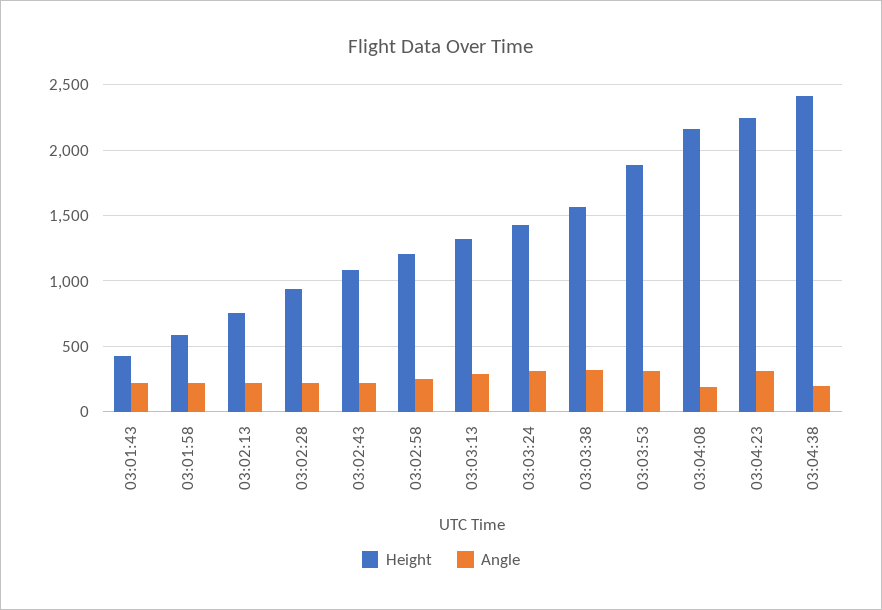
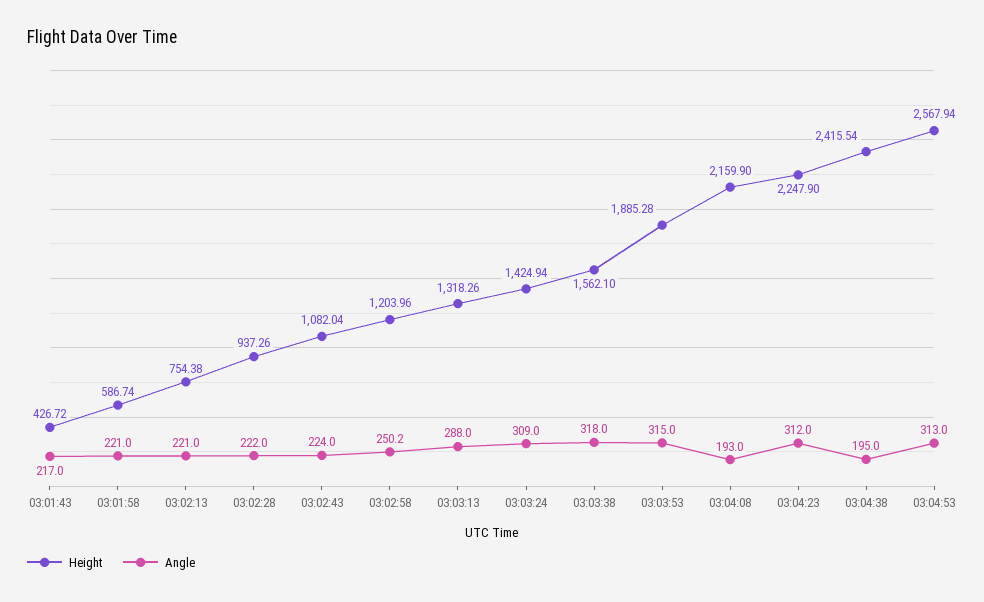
Height, 03:04:53: none -> 2567.94
Angle, 03:04:53: none -> 313

